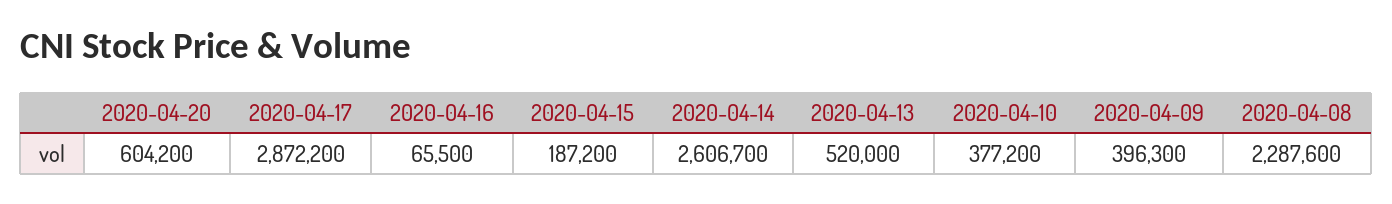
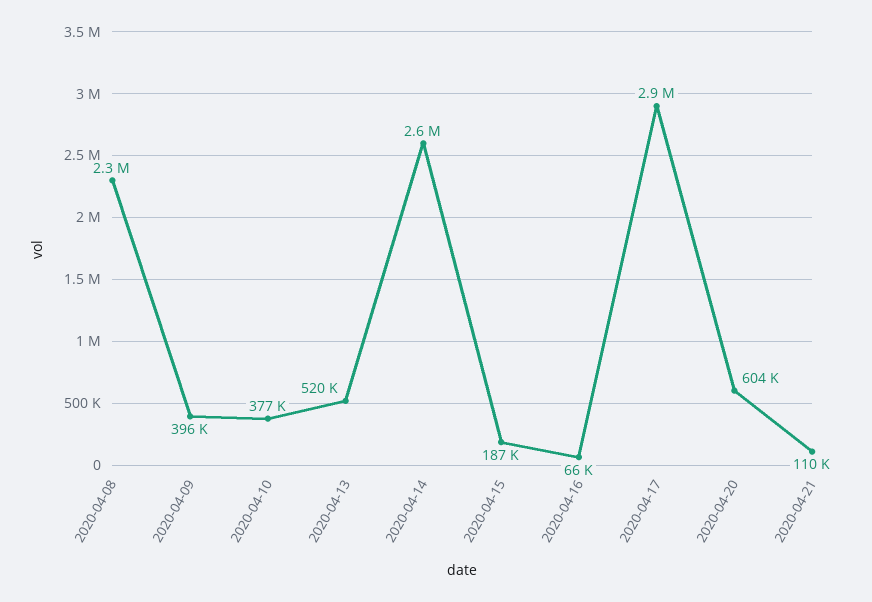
2020-04-21: none -> 110000

